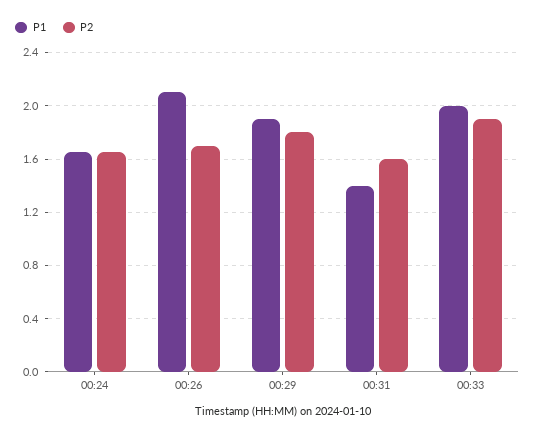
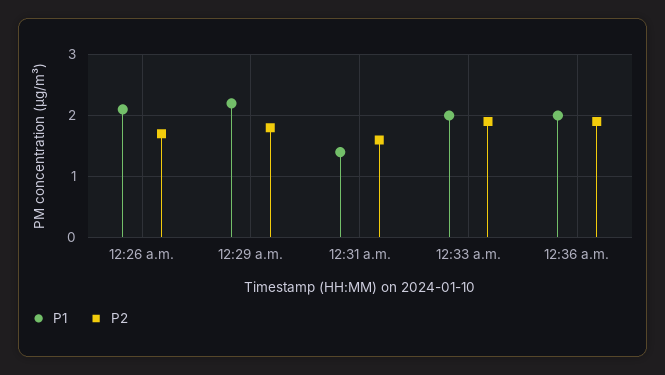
P1, 00:24: 1.65 -> none
P2, 00:24: 1.65 -> none
P1, 00:29: 1.9 -> 2.2
P1, 12:36 a.m.: none -> 2
P2, 12:36 a.m.: none -> 1.9

